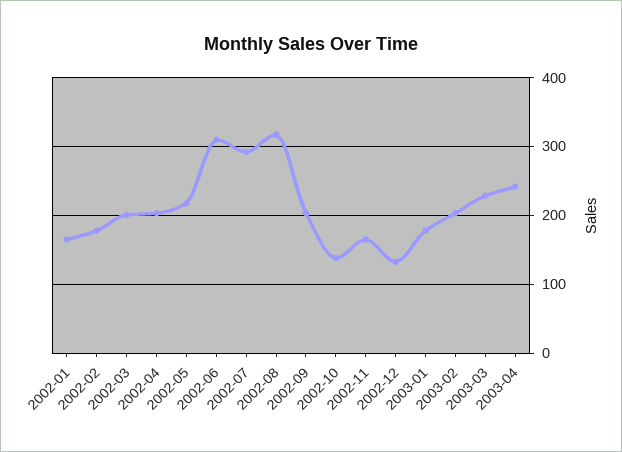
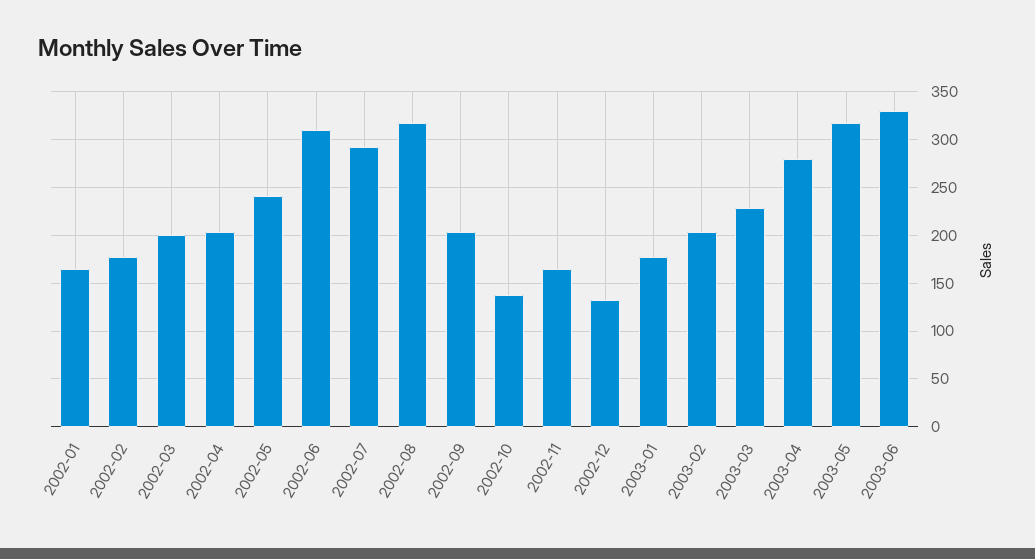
2002-05: 220 -> 240
2003-04: 240 -> 280
2003-05: none -> 320
2003-06: none -> 330

